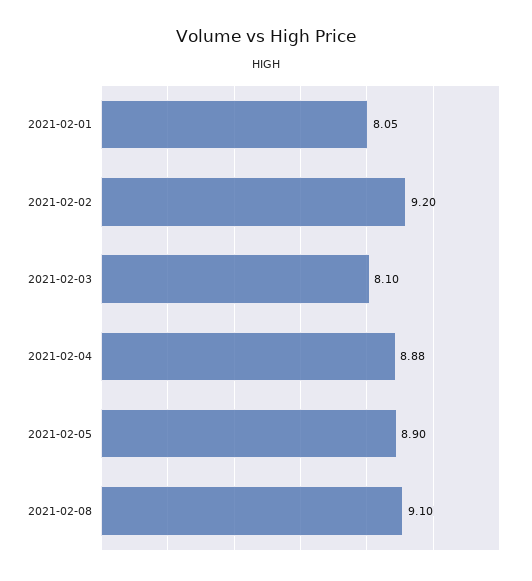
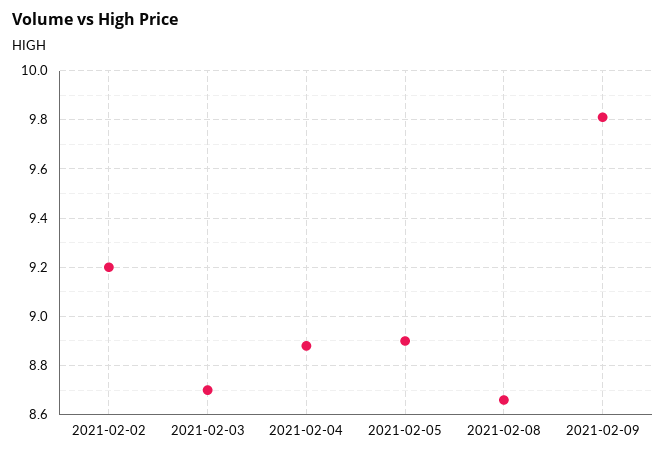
2021-02-01: 8.05 -> none
2021-02-03: 8.1 -> 8.7
2021-02-08: 9.1 -> 8.65
2021-02-09: none -> 9.8

